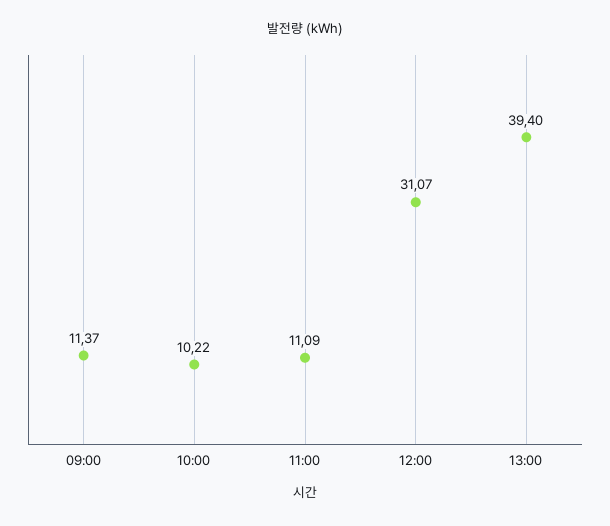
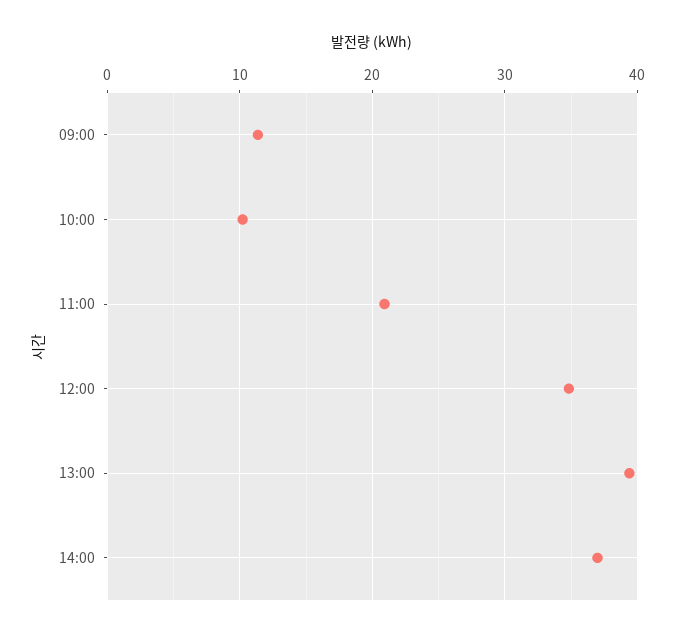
11:00: 11.09 -> 21
12:00: 31.07 -> 35
14:00: none -> 37

